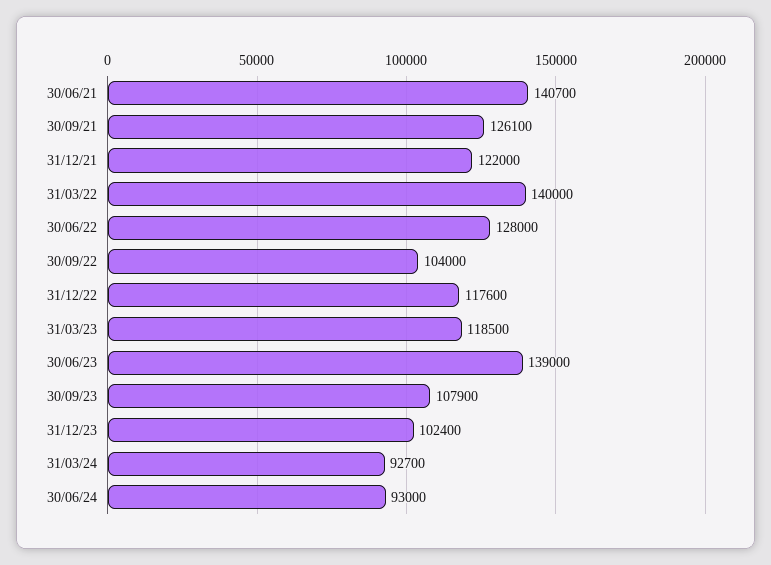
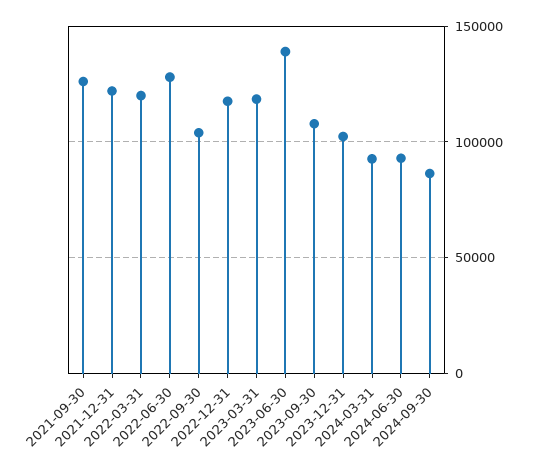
30/06/21: 140700 -> none
31/03/22: 140000 -> 120000
2024-09-30: none -> 85000

